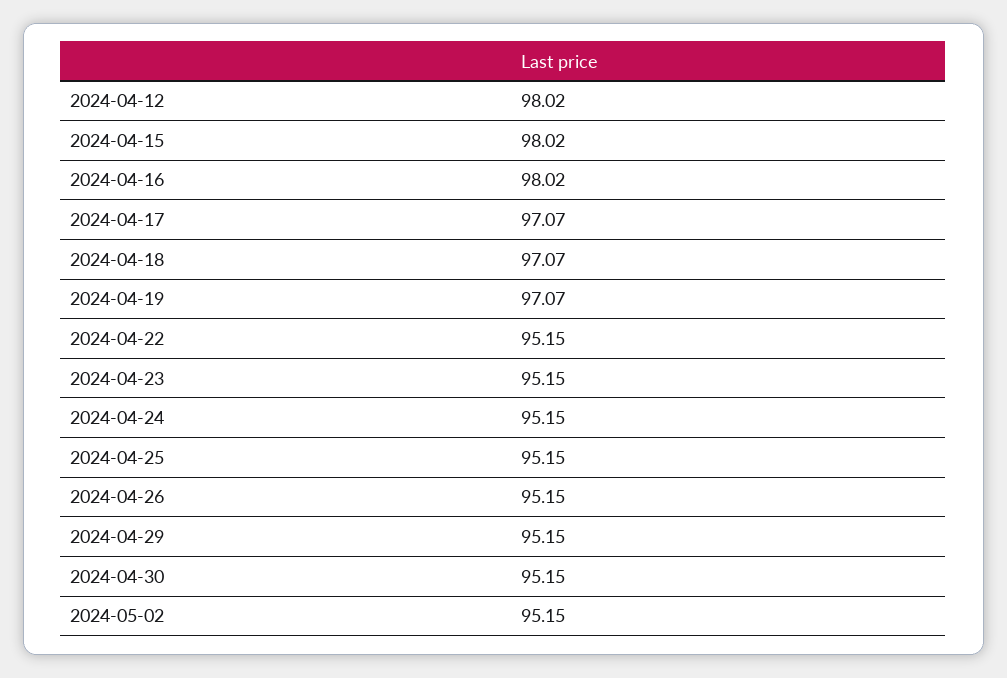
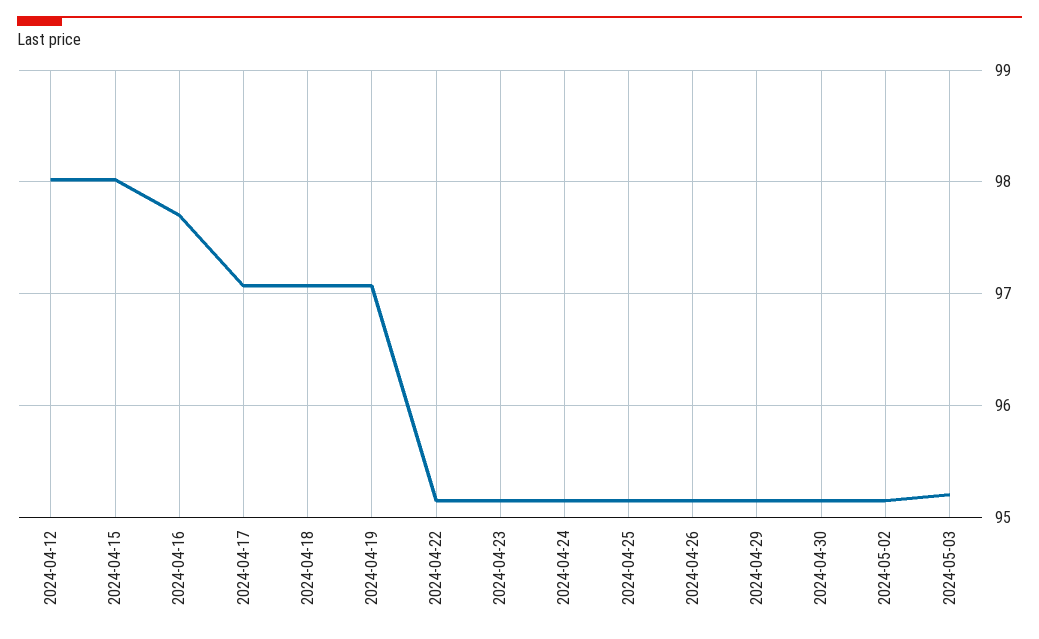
2024-04-16: 98.02 -> 97.7
2024-05-03: none -> 95.2

